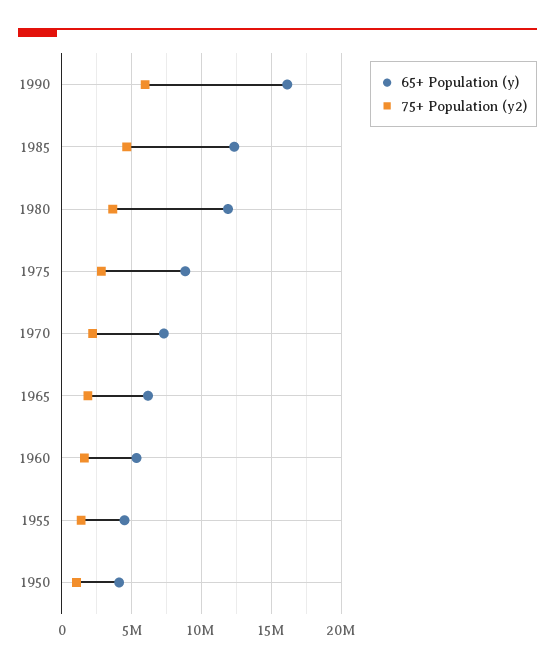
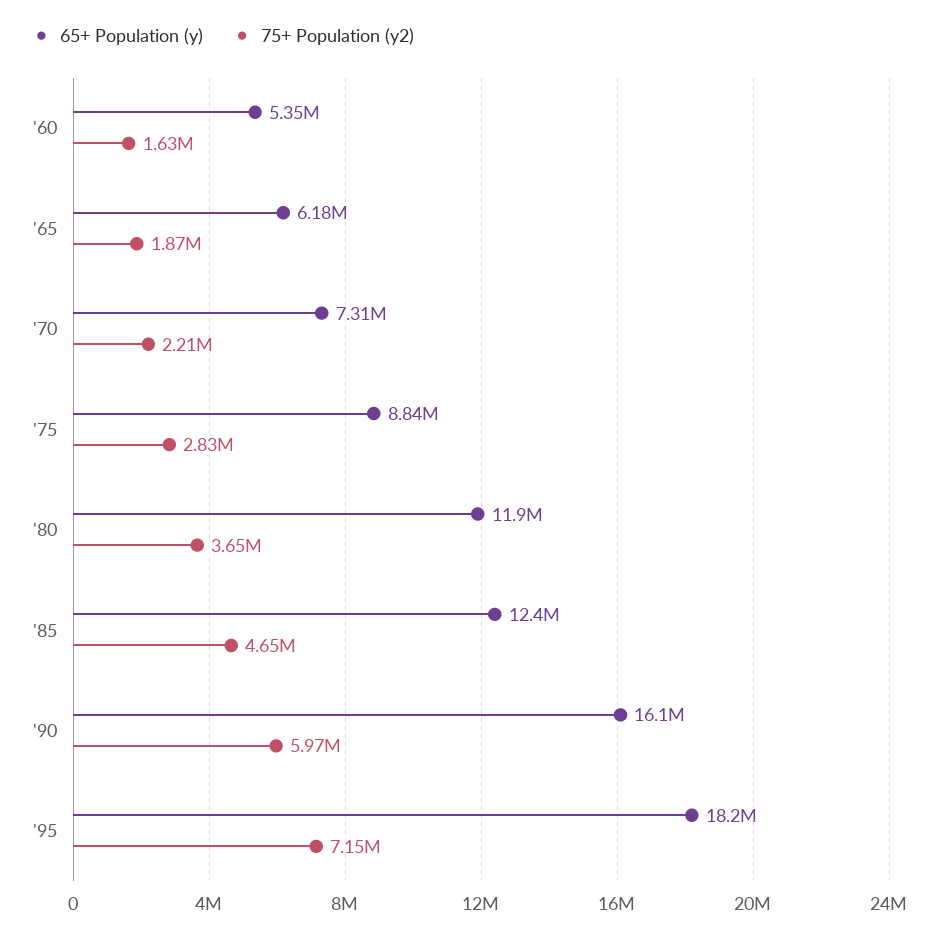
65+ Population (y), 1955: 4500000 -> none
75+ Population (y2), 1955: 1500000 -> none
65+ Population (y), 1950: 4000000 -> none
75+ Population (y2), 1950: 1000000 -> none
65+ Population (y), '95: none -> 18200000
75+ Population (y2), '95: none -> 7150000

